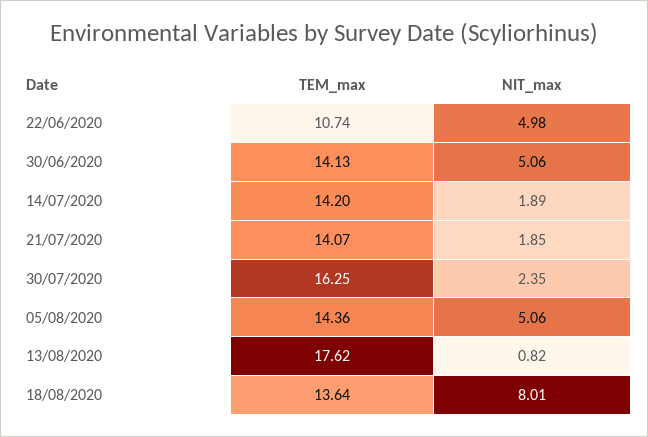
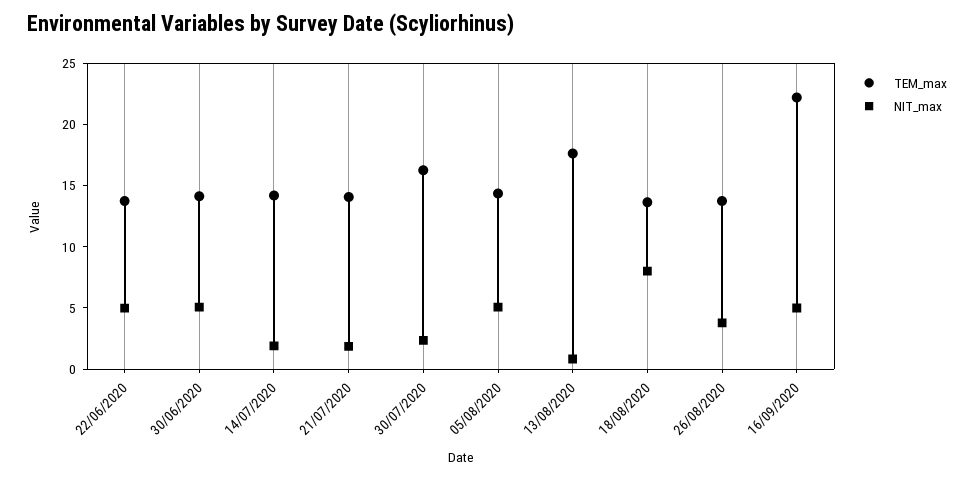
TEM_max, 22/06/2020: 10.74 -> 14
TEM_max, 26/08/2020: none -> 14
NIT_max, 26/08/2020: none -> 4
TEM_max, 16/09/2020: none -> 22
NIT_max, 16/09/2020: none -> 5

